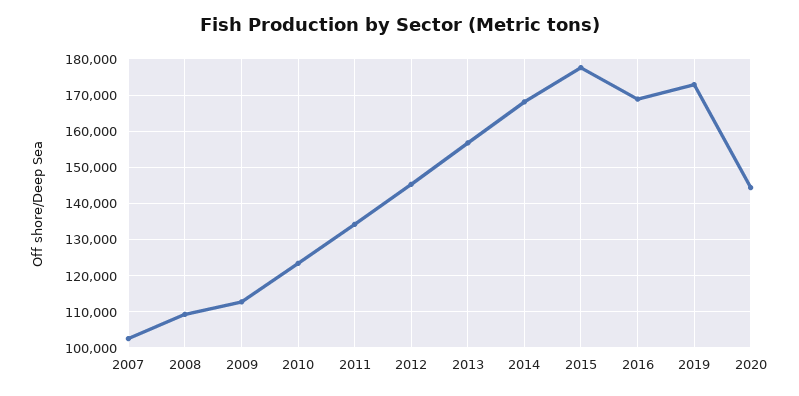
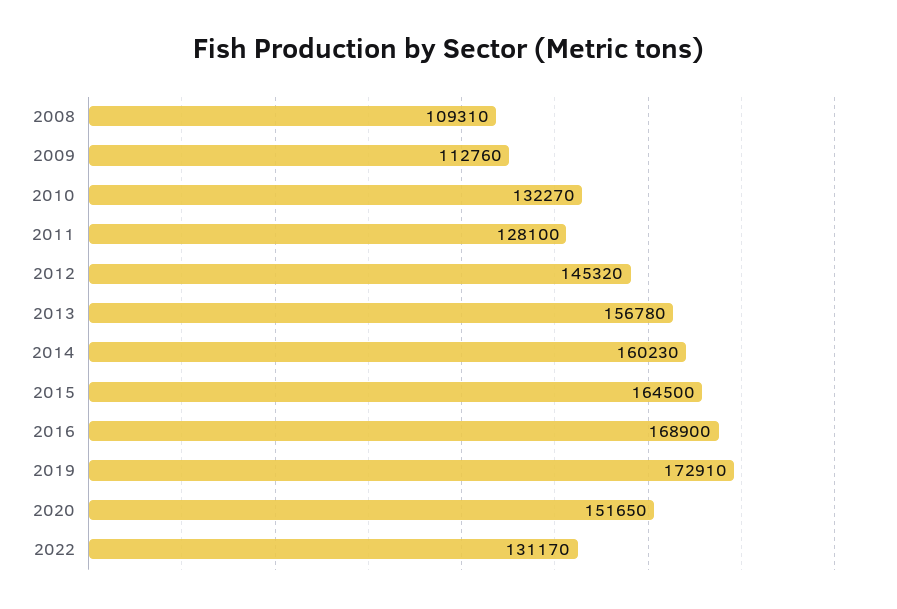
2007: 102000 -> none
2010: 124000 -> 132270
2011: 134000 -> 128100
2014: 168000 -> 160230
2015: 178000 -> 164500
2020: 144000 -> 151650
2022: none -> 131170

